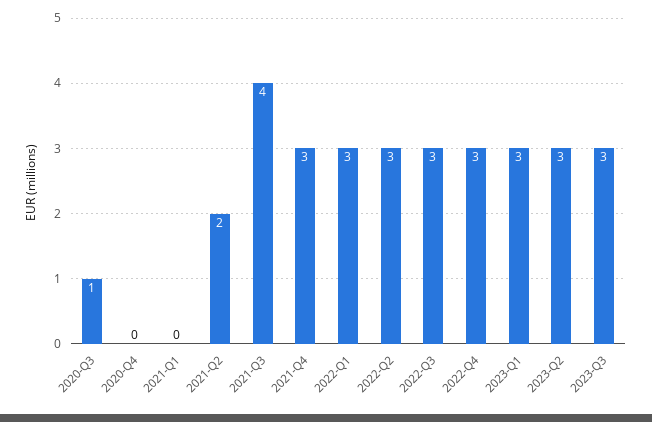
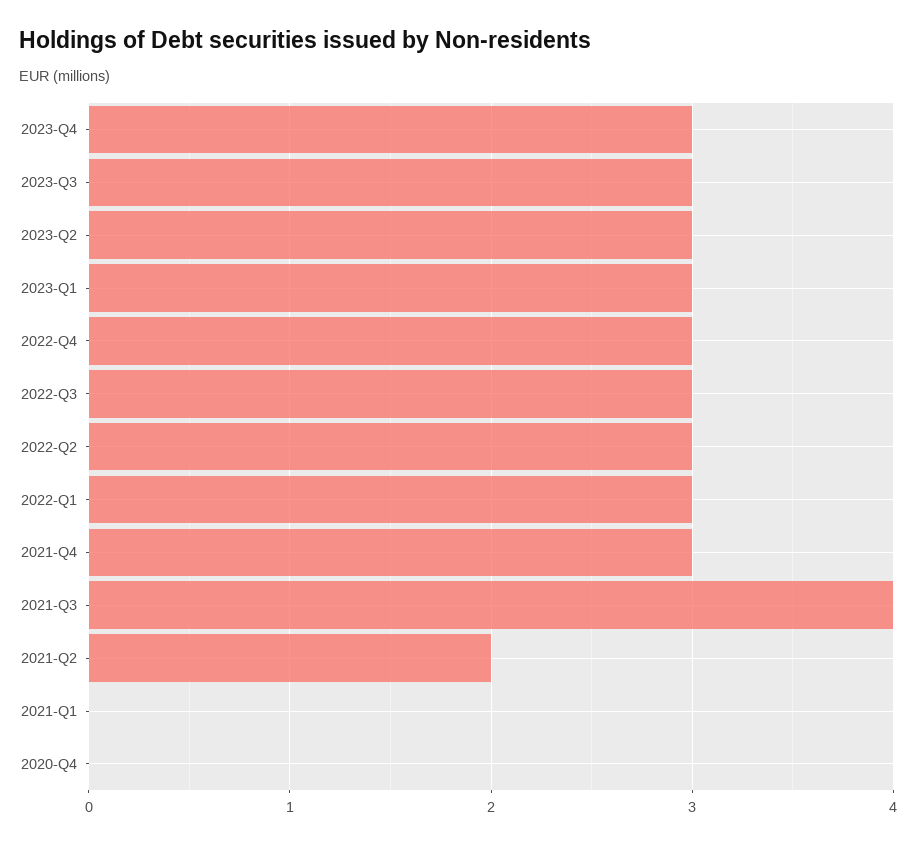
2020-Q3: 1 -> none
2023-Q4: none -> 3

